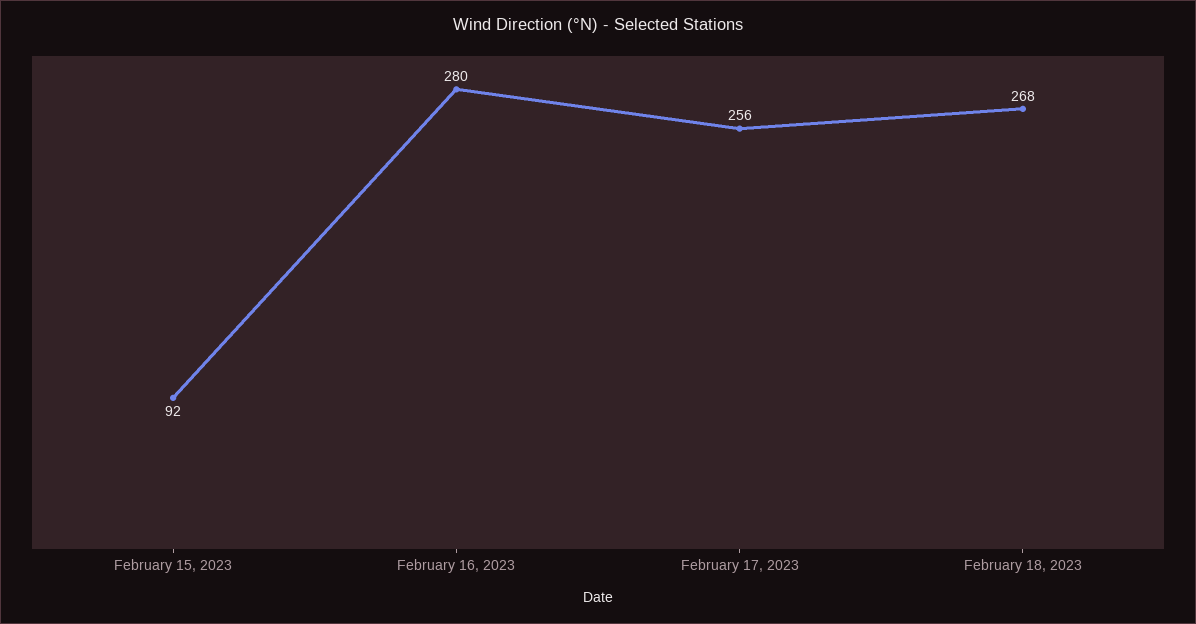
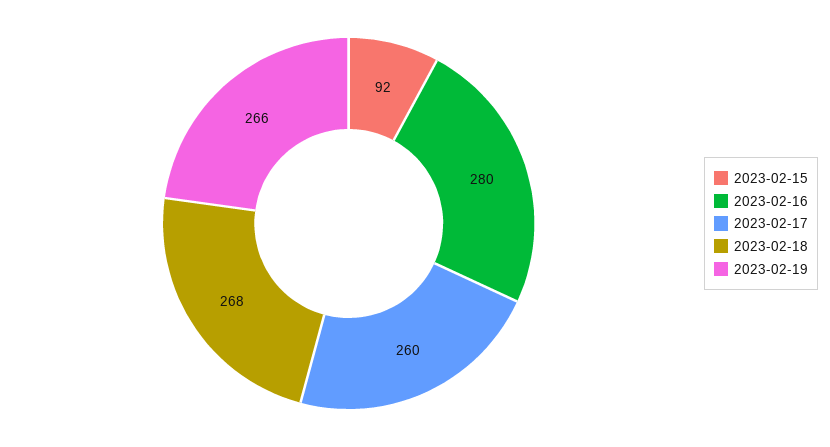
February 17, 2023: 256 -> 260
2023-02-19: none -> 266

